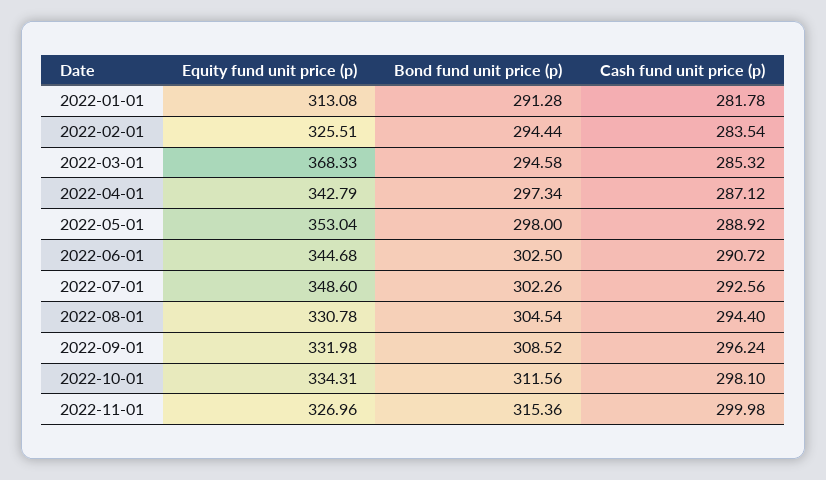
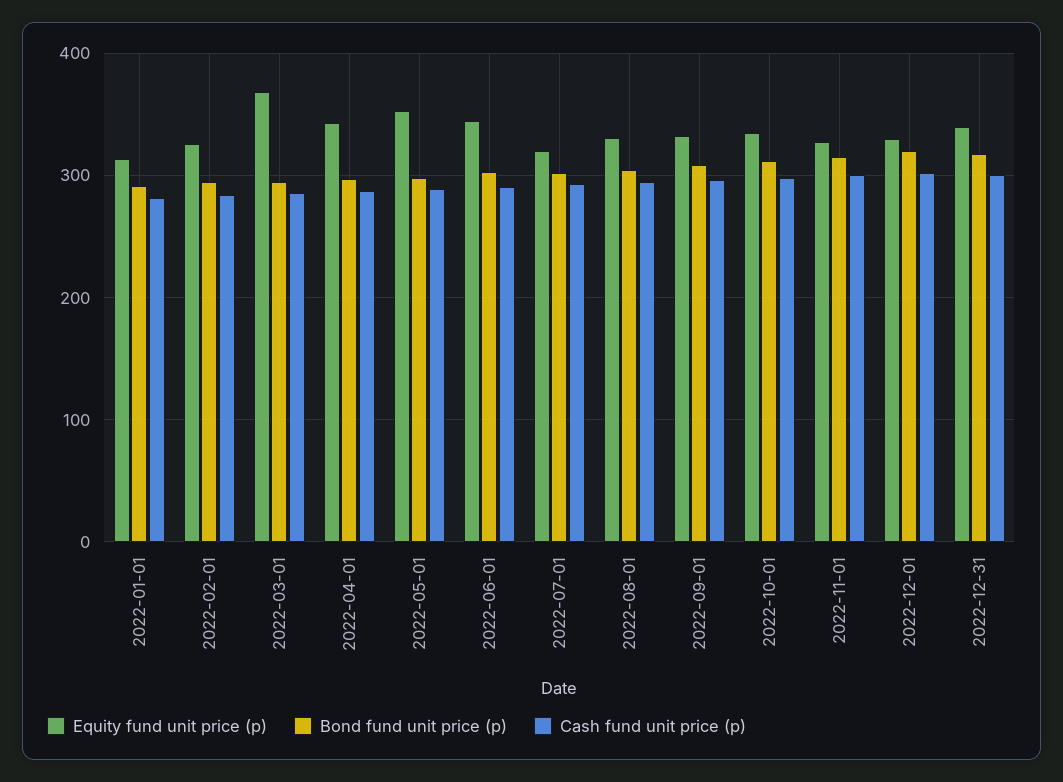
Equity fund unit price (p), 2022-07-01: 348.6 -> 320
Equity fund unit price (p), 2022-12-01: none -> 330
Bond fund unit price (p), 2022-12-01: none -> 320
Cash fund unit price (p), 2022-12-01: none -> 300
Equity fund unit price (p), 2022-12-31: none -> 340
Bond fund unit price (p), 2022-12-31: none -> 320
Cash fund unit price (p), 2022-12-31: none -> 300

